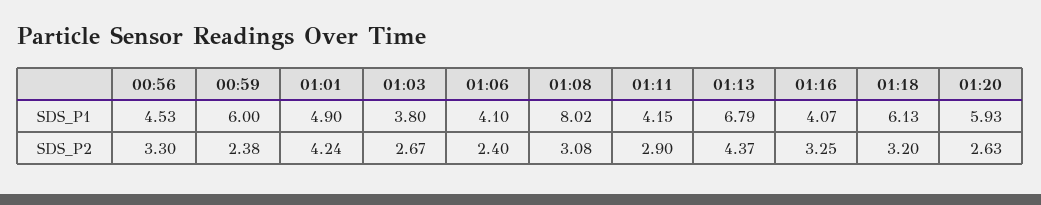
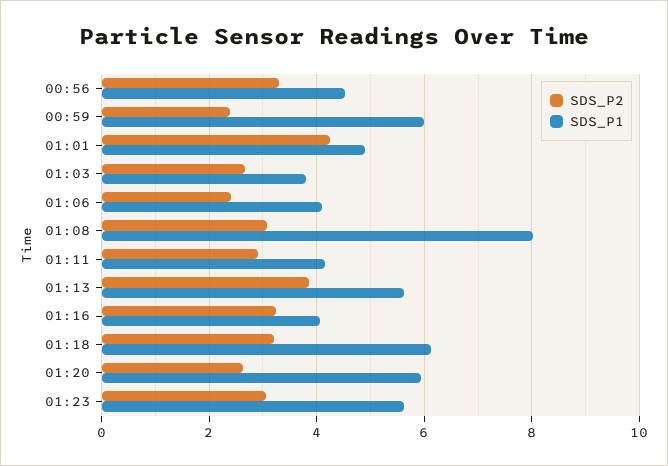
SDS_P1, 01:13: 6.79 -> 5.6
SDS_P2, 01:13: 4.37 -> 3.8
SDS_P2, 01:23: none -> 3
SDS_P1, 01:23: none -> 5.6

